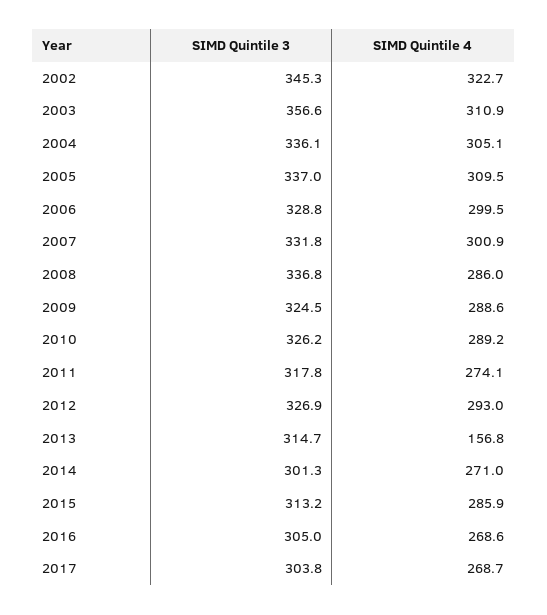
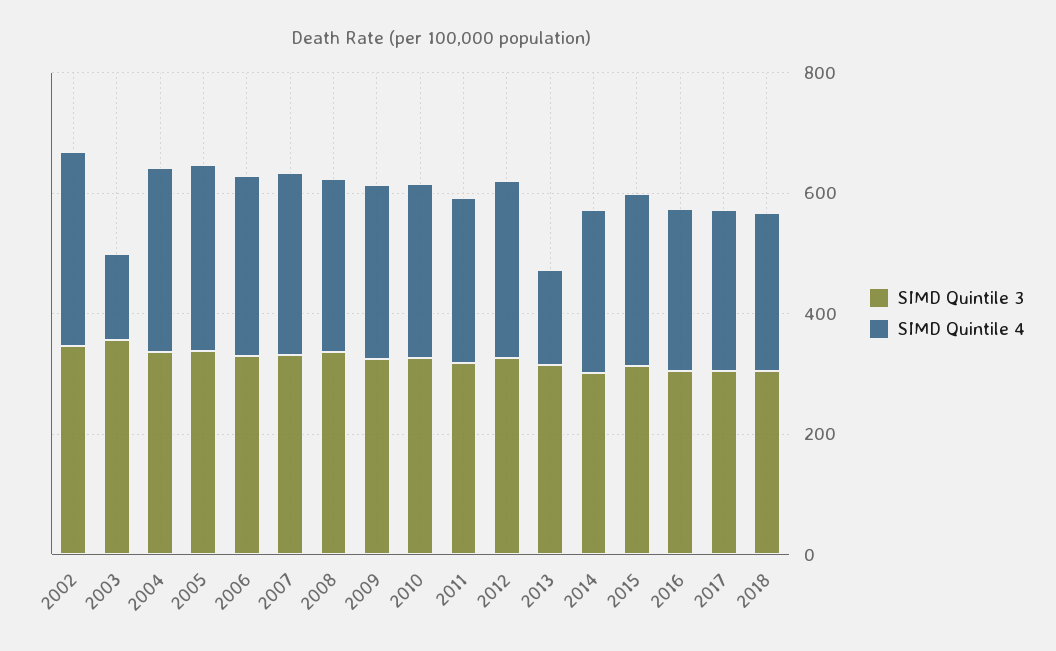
SIMD Quintile 4, 2003: 310.9 -> 150
SIMD Quintile 3, 2018: none -> 300
SIMD Quintile 4, 2018: none -> 250

